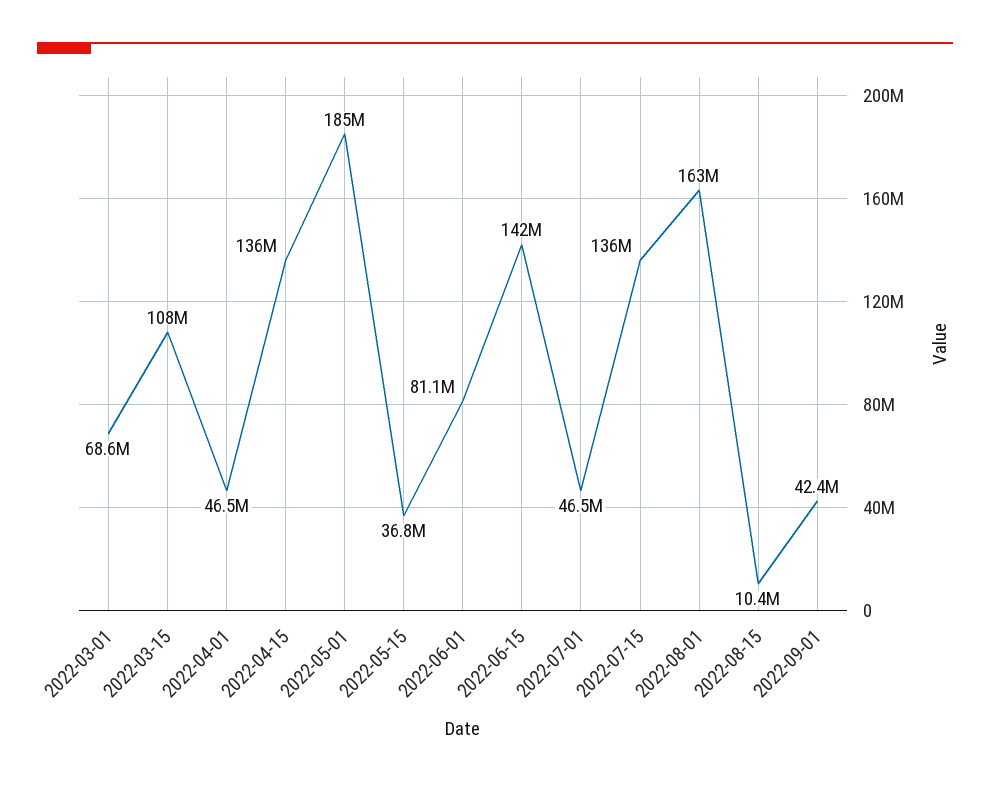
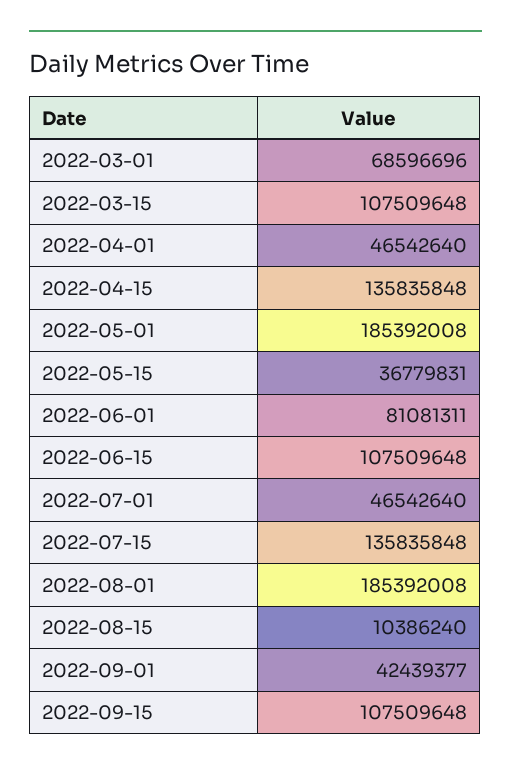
2022-06-15: 142000000 -> 107509648
2022-08-01: 163000000 -> 185392008
2022-09-15: none -> 107509648

